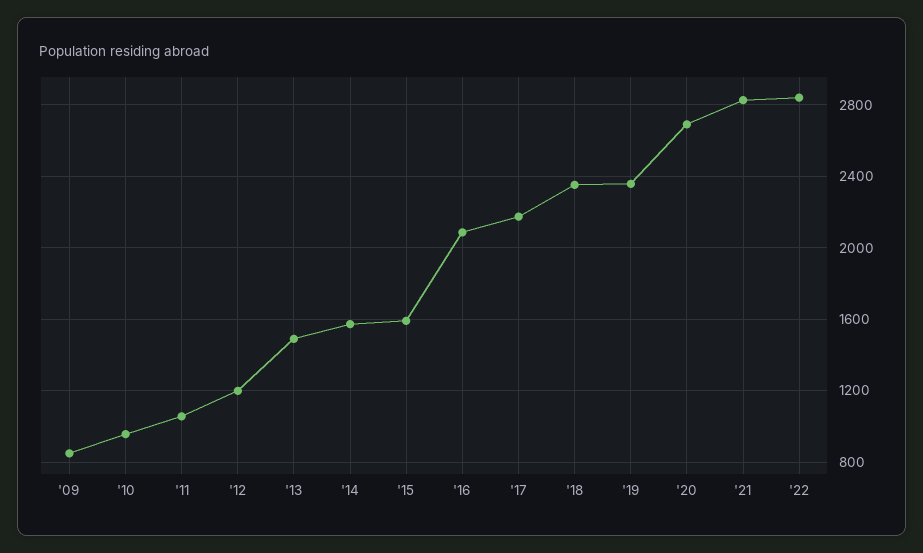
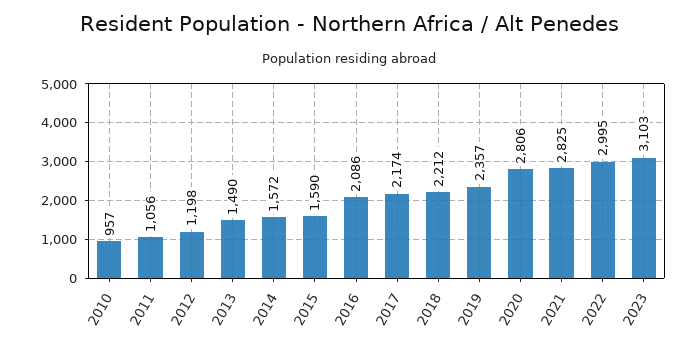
'09: 850 -> none
'18: 2350 -> 2212
'20: 2700 -> 2806
'22: 2850 -> 2995
2023: none -> 3103

